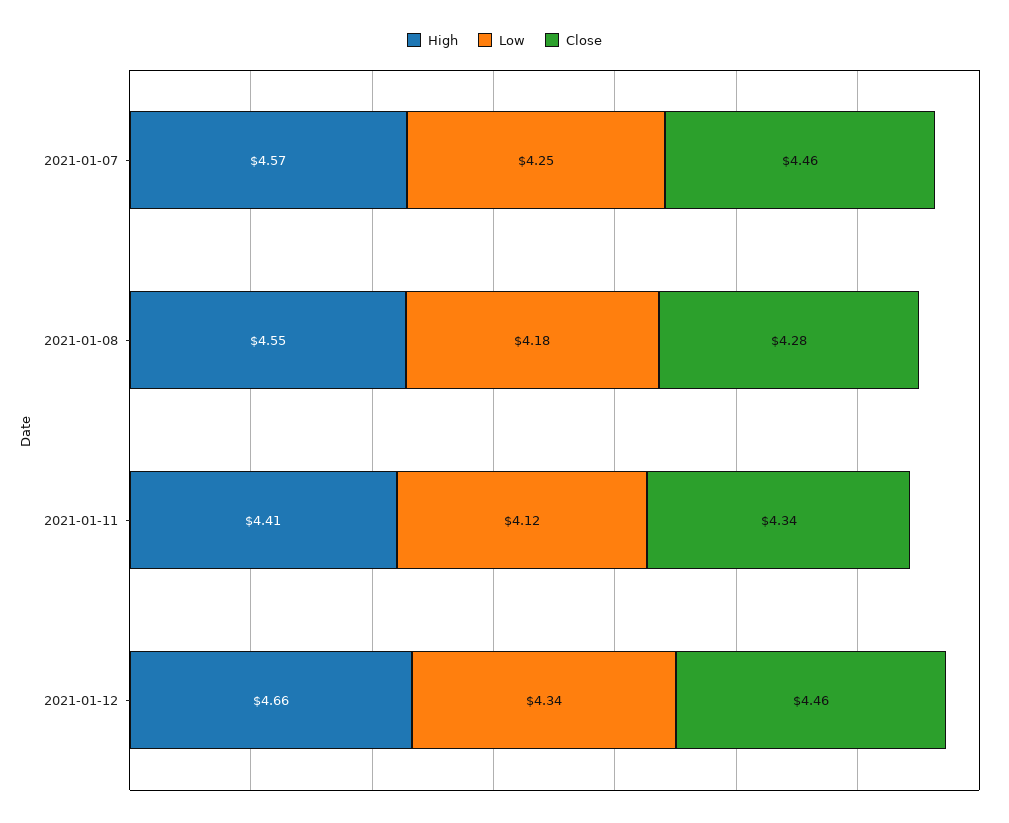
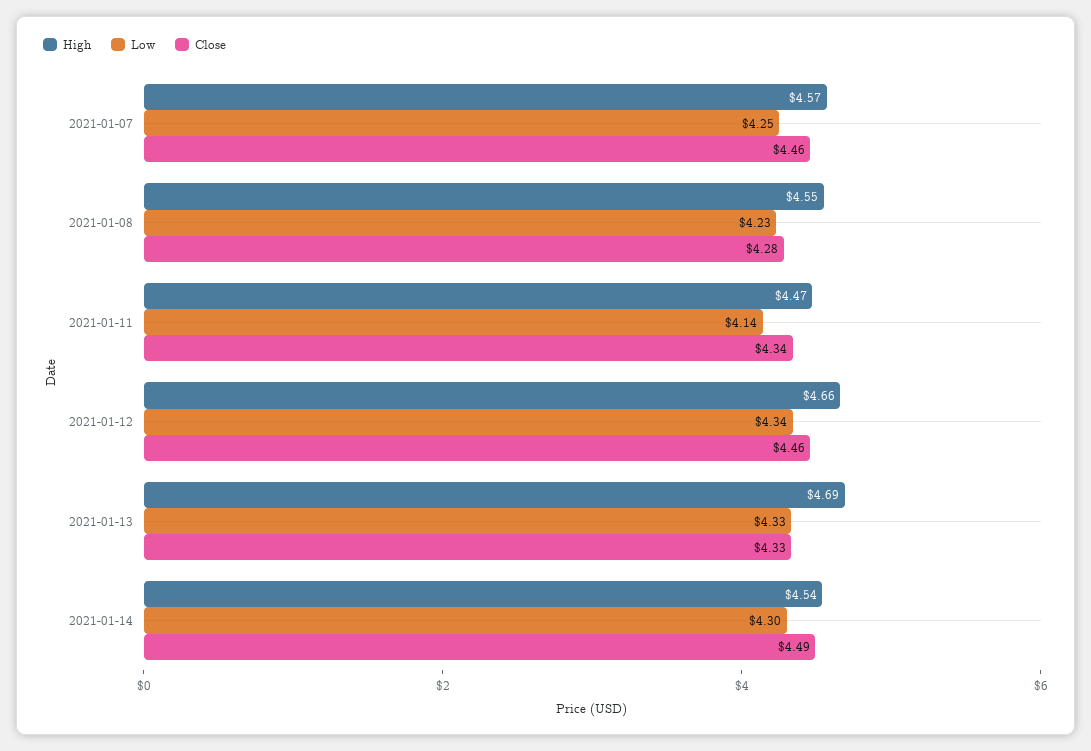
Low, 2021-01-08: 4.18 -> 4.23
High, 2021-01-11: 4.41 -> 4.47
Low, 2021-01-11: 4.12 -> 4.14
High, 2021-01-13: none -> 4.69
Low, 2021-01-13: none -> 4.33
Close, 2021-01-13: none -> 4.33
High, 2021-01-14: none -> 4.54
Low, 2021-01-14: none -> 4.3
Close, 2021-01-14: none -> 4.49

